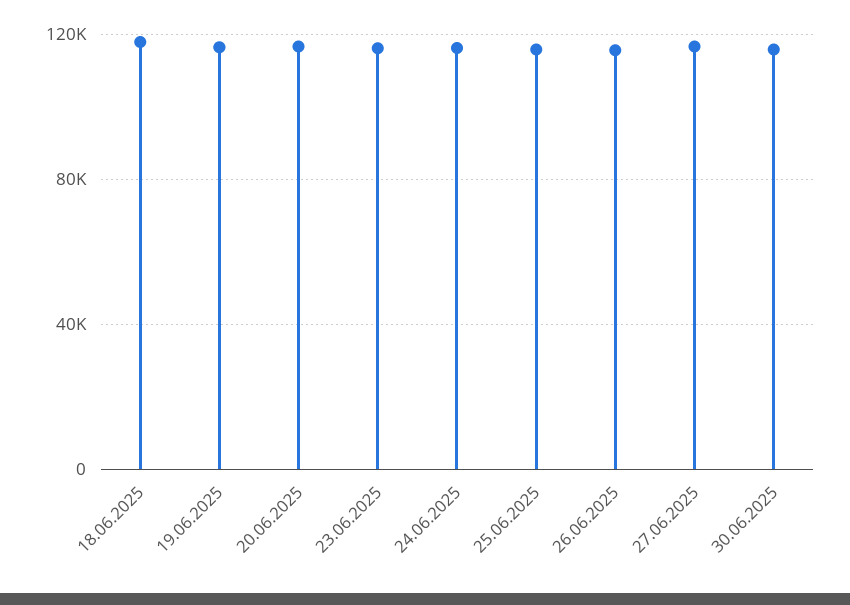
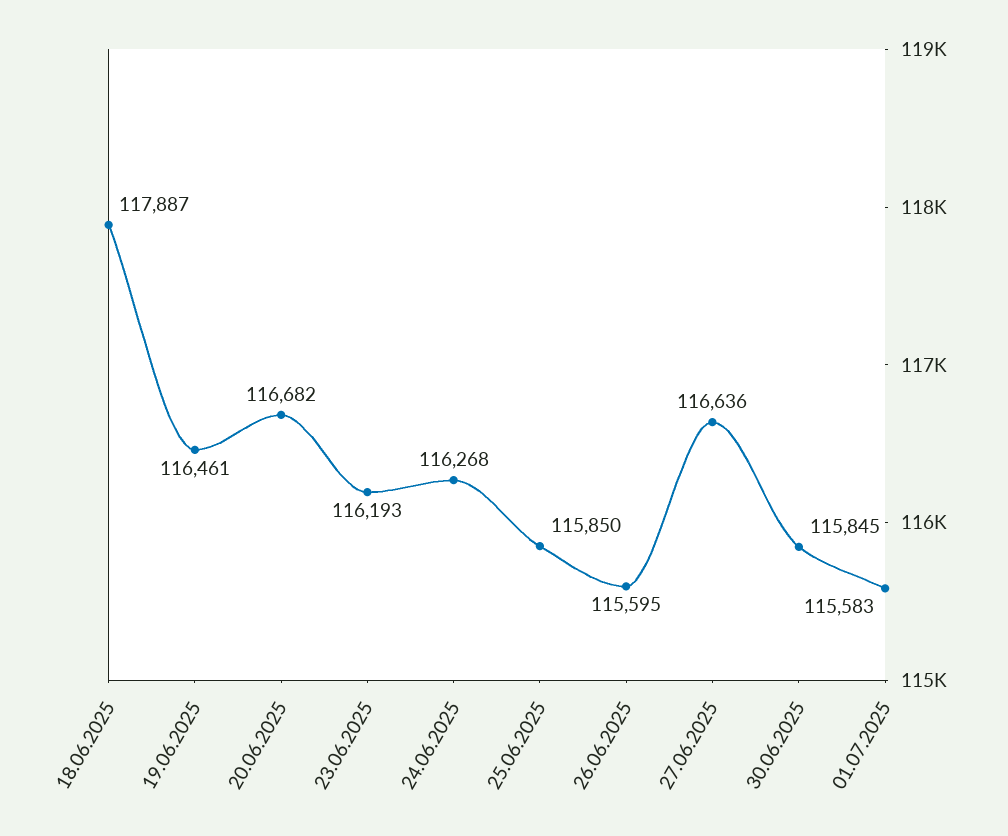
01.07.2025: none -> 115583

